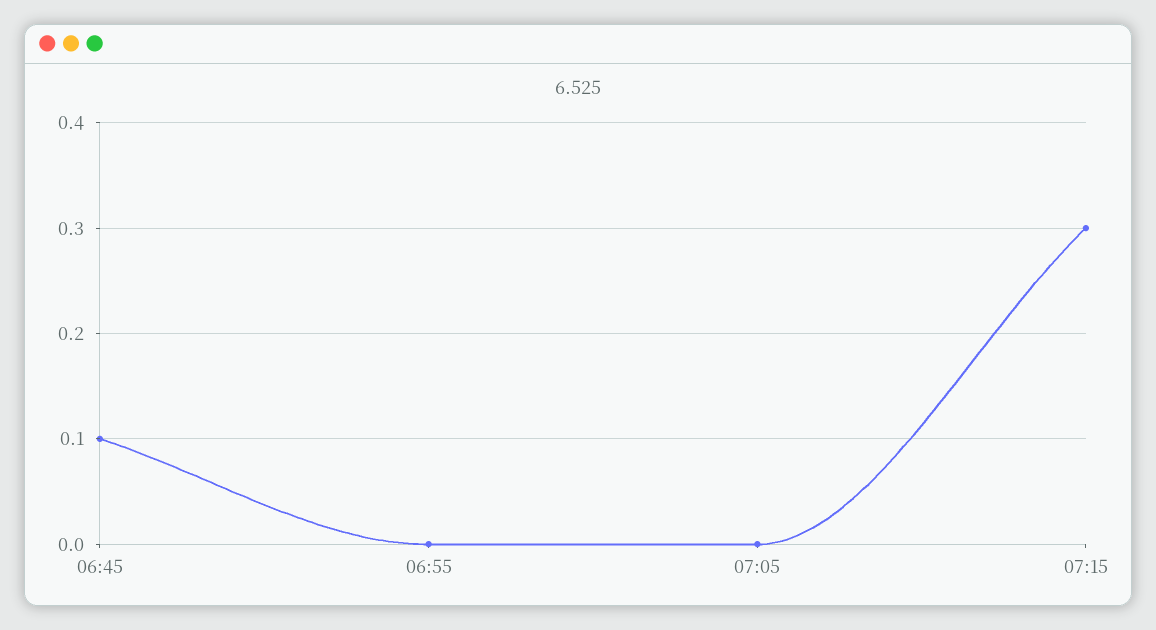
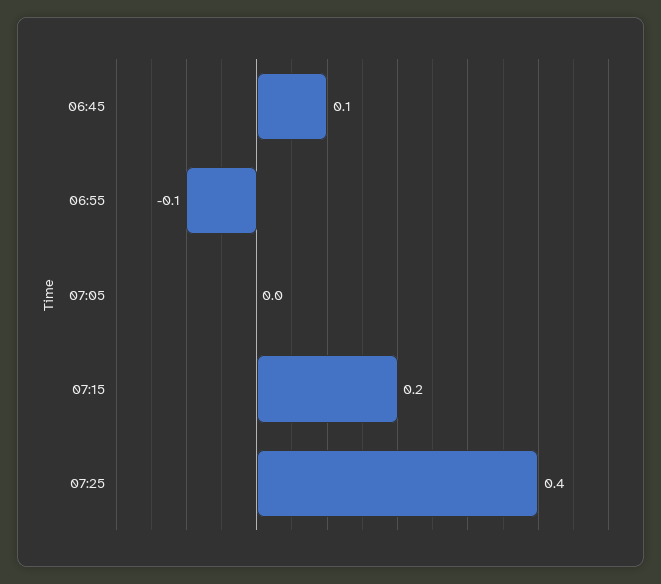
06:55: 0 -> -0.1
07:15: 0.3 -> 0.2
07:25: none -> 0.4

